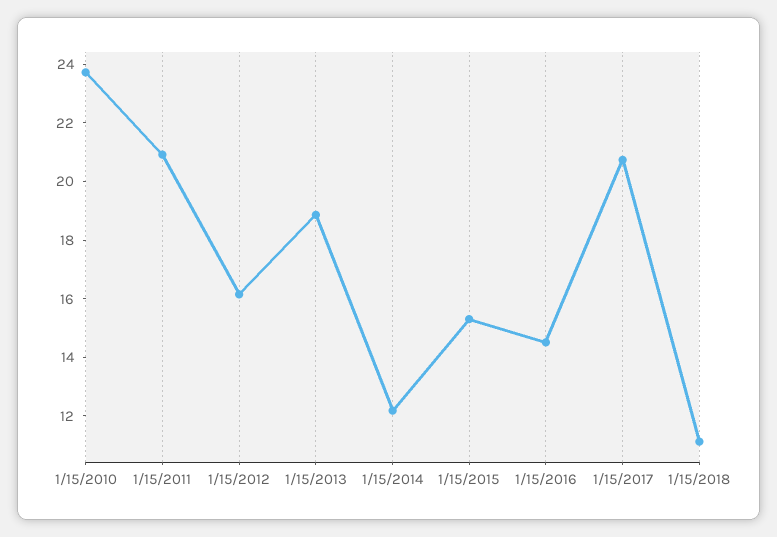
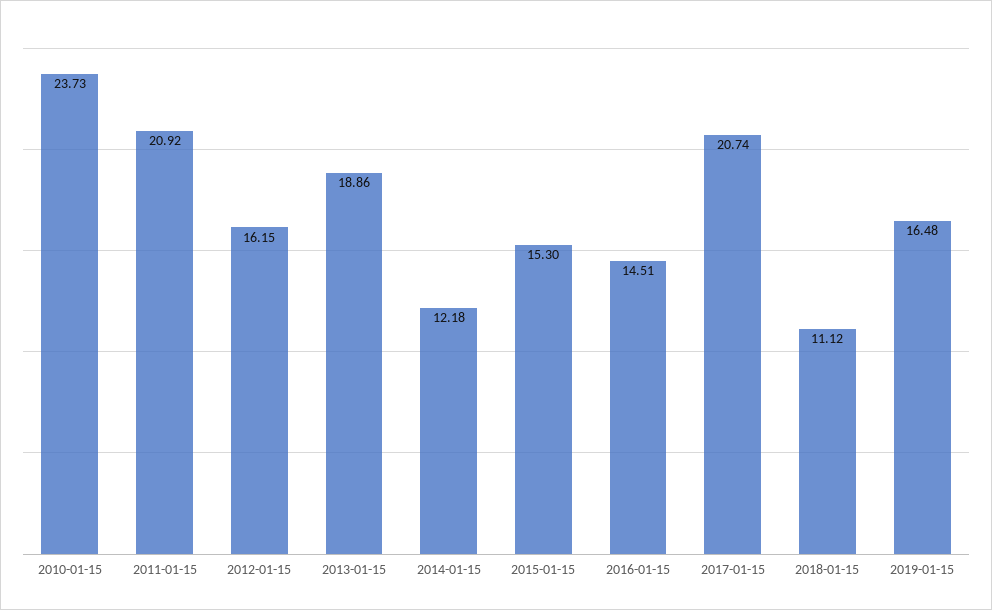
2019-01-15: none -> 16.48

